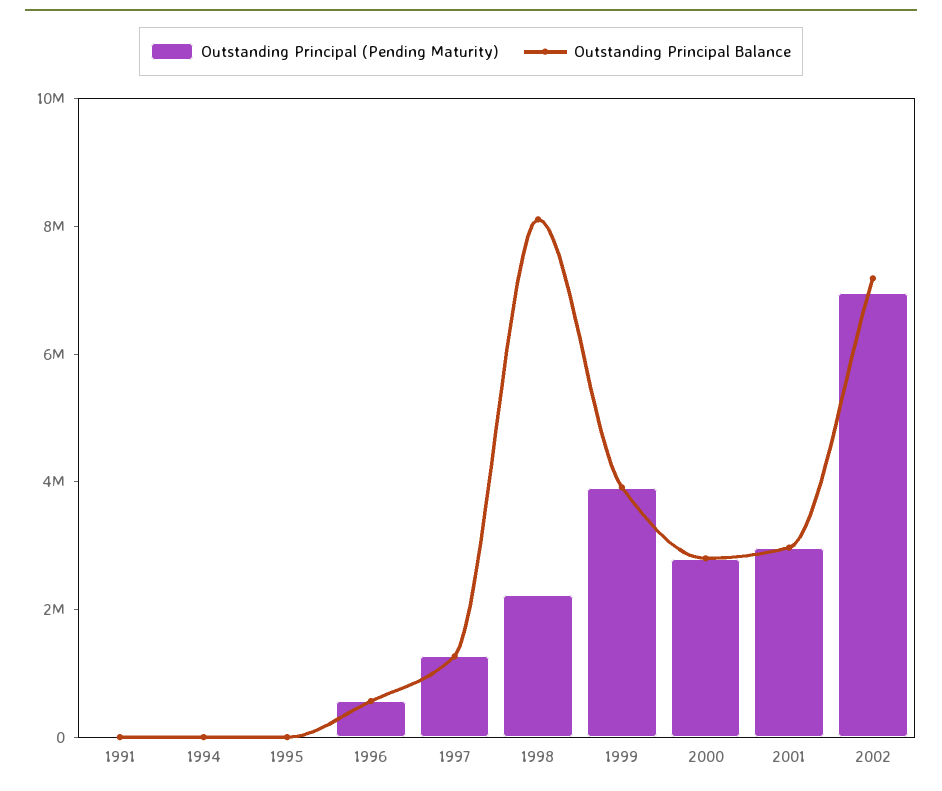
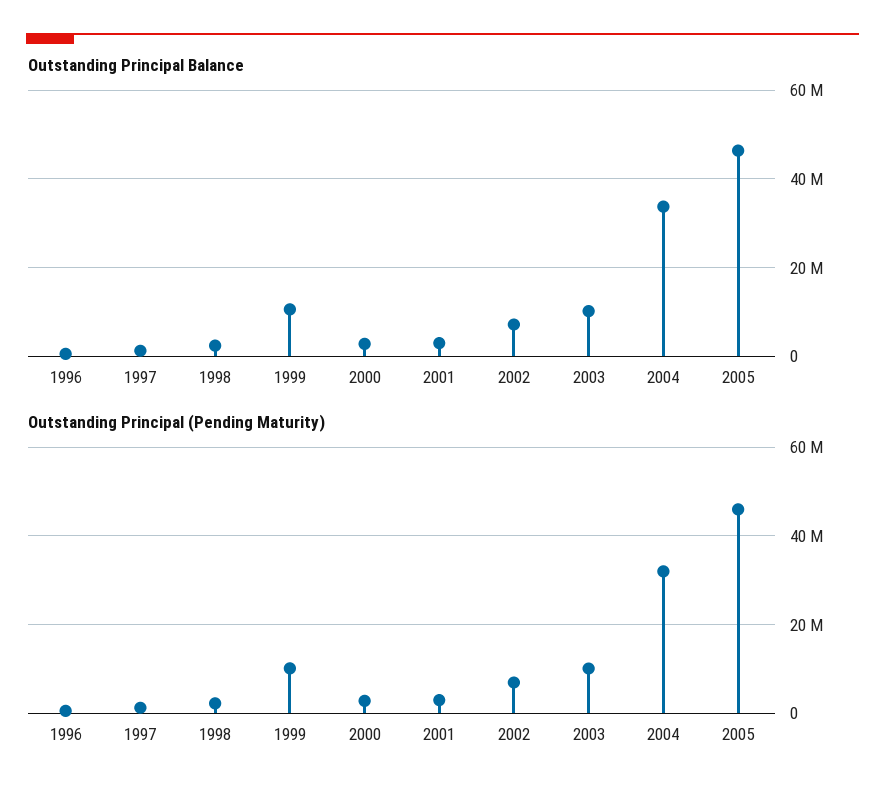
Outstanding Principal (Pending Maturity), 1991: 0 -> none
Outstanding Principal Balance, 1991: 0 -> none
Outstanding Principal (Pending Maturity), 1994: 0 -> none
Outstanding Principal Balance, 1994: 0 -> none
Outstanding Principal (Pending Maturity), 1995: 0 -> none
Outstanding Principal Balance, 1995: 0 -> none
Outstanding Principal Balance, 1998: 8000000 -> 2000000
Outstanding Principal (Pending Maturity), 1999: 4000000 -> 10000000
Outstanding Principal Balance, 1999: 4000000 -> 10000000
Outstanding Principal Balance, 2003: none -> 10000000
Outstanding Principal Balance, 2004: none -> 34000000
Outstanding Principal Balance, 2005: none -> 46000000
Outstanding Principal (Pending Maturity), 2003: none -> 10000000
Outstanding Principal (Pending Maturity), 2004: none -> 32000000
Outstanding Principal (Pending Maturity), 2005: none -> 46000000

